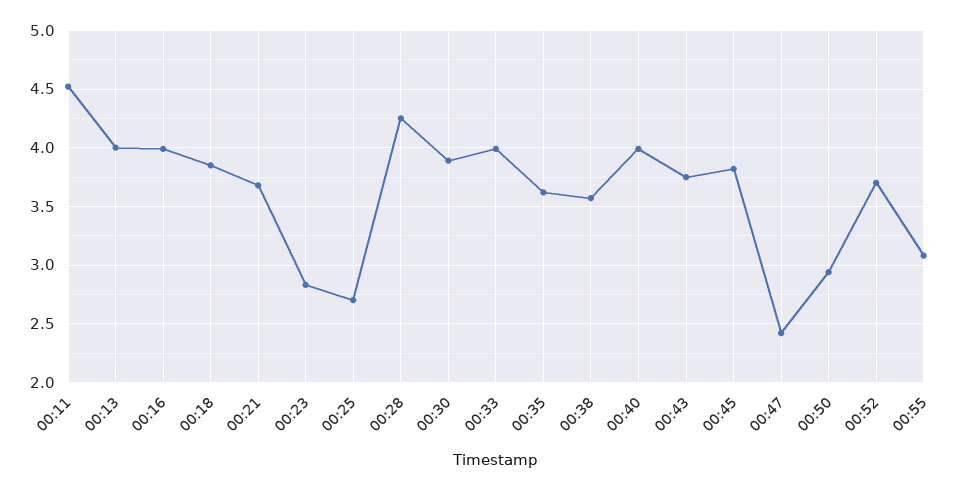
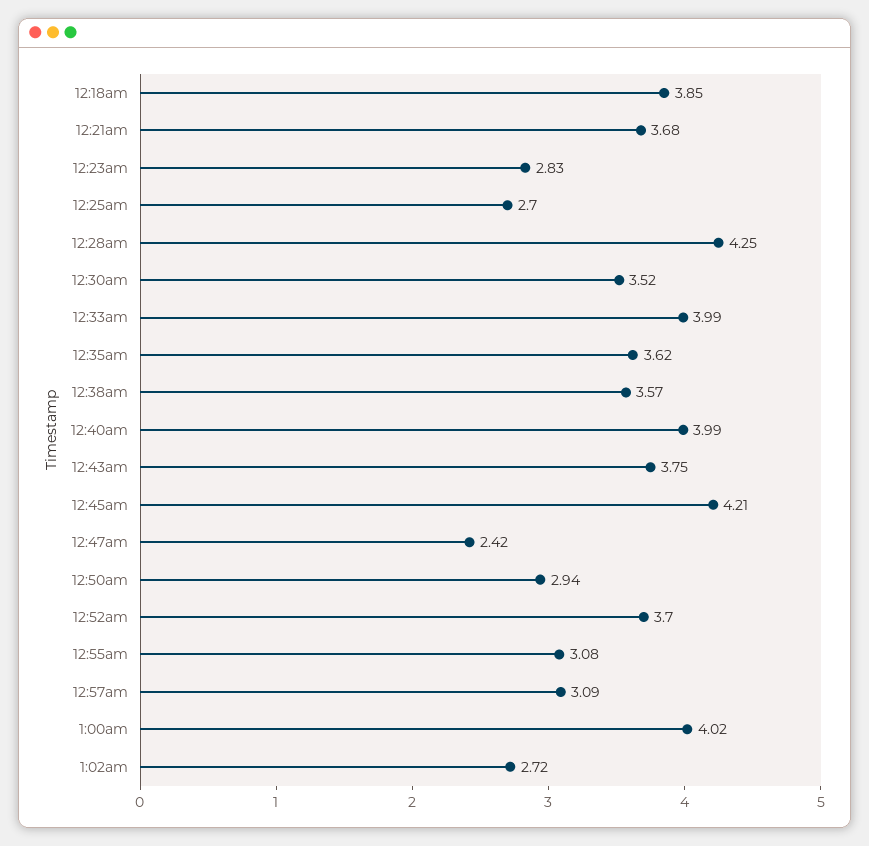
00:11: 4.5 -> none
00:13: 4 -> none
00:16: 4 -> none
00:30: 3.9 -> 3.52
00:45: 3.8 -> 4.21
12:57am: none -> 3.09
1:00am: none -> 4.02
1:02am: none -> 2.72

